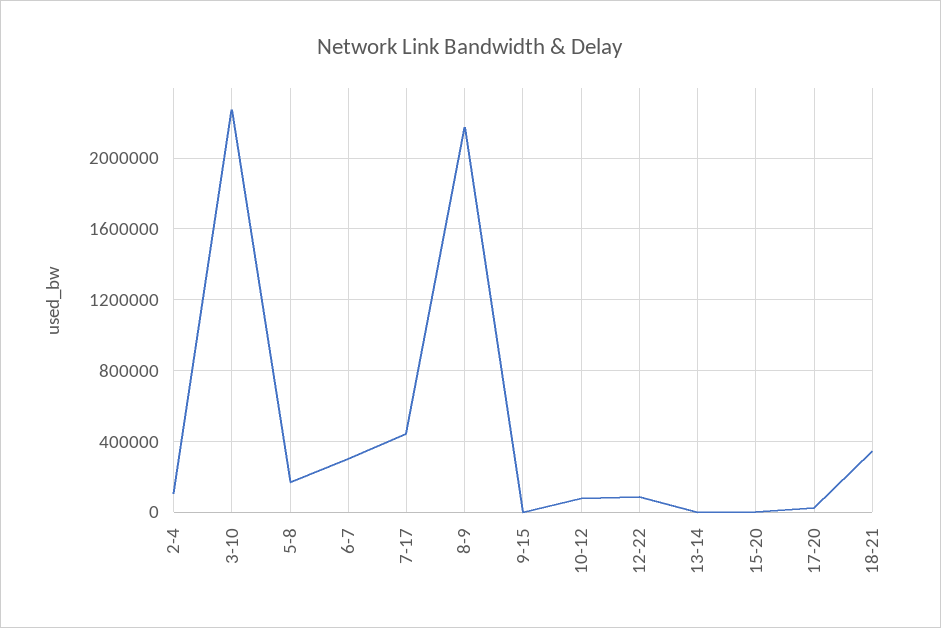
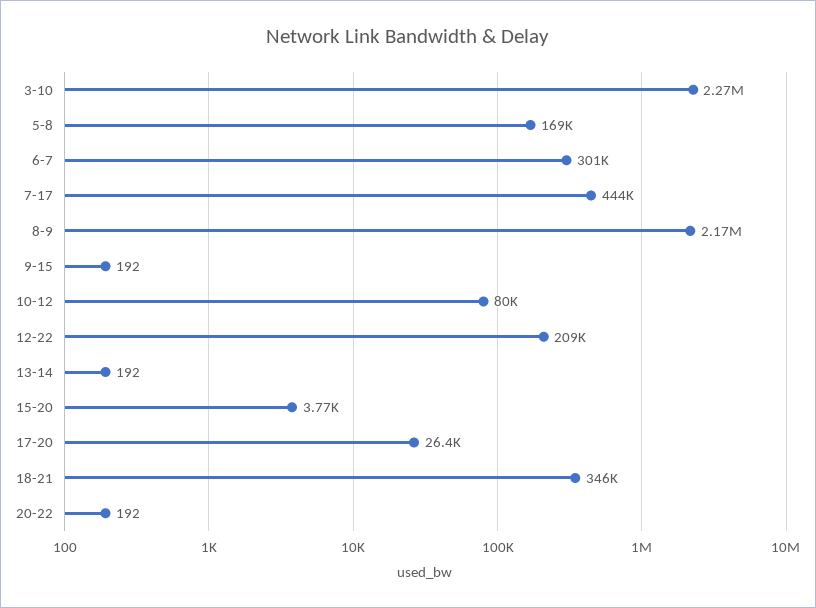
2-4: 100000 -> none
12-22: 100000 -> 209000
20-22: none -> 192

